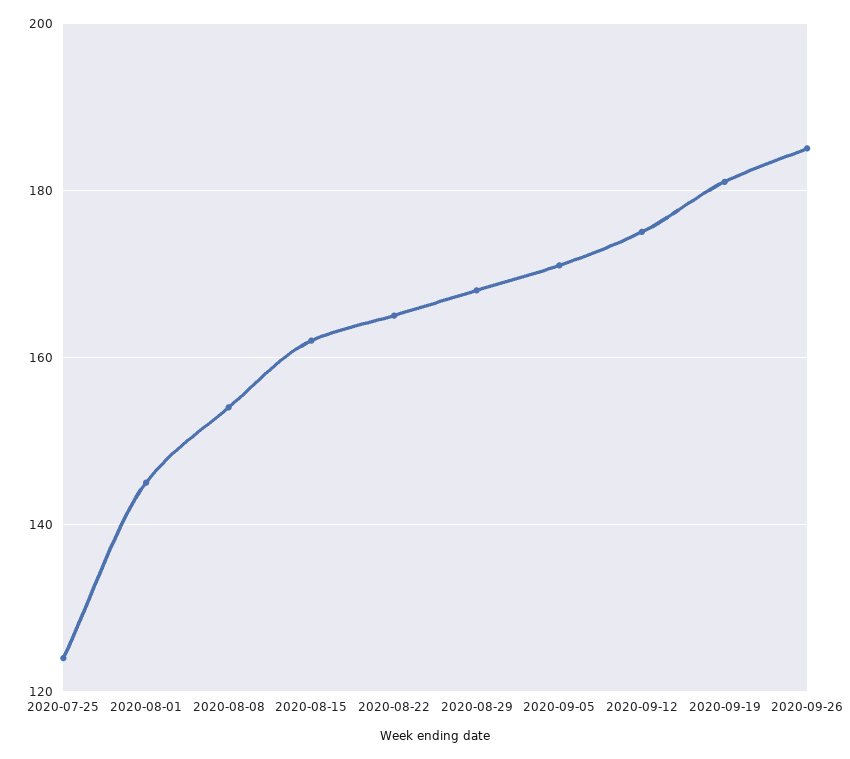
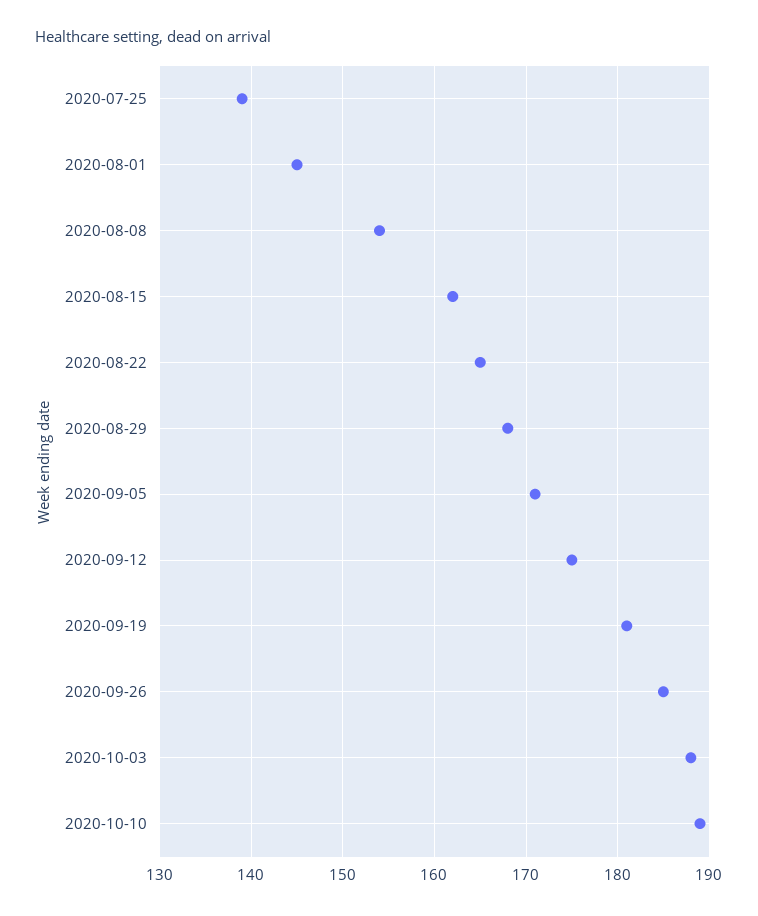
2020-07-25: 125 -> 139
2020-10-03: none -> 188
2020-10-10: none -> 189

